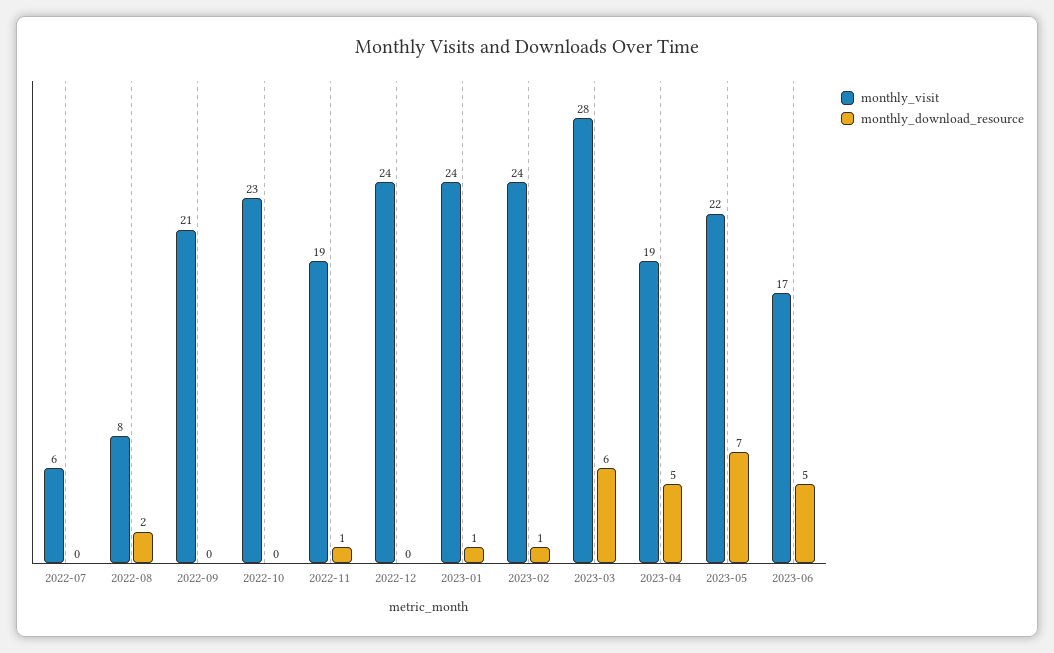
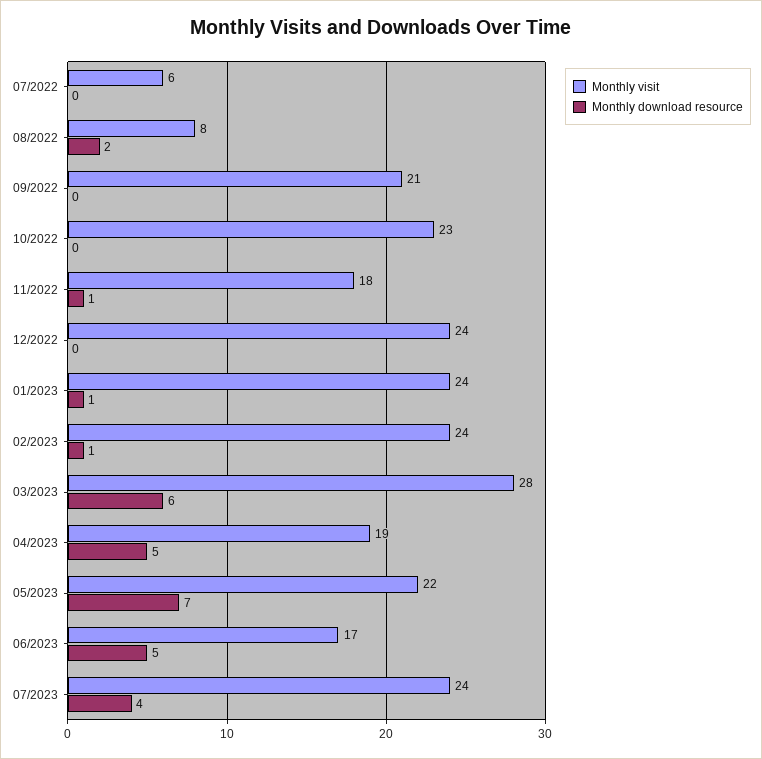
monthly_visit, 2022-11: 19 -> 18
monthly_visit, 07/2023: none -> 24
monthly_download_resource, 07/2023: none -> 4

